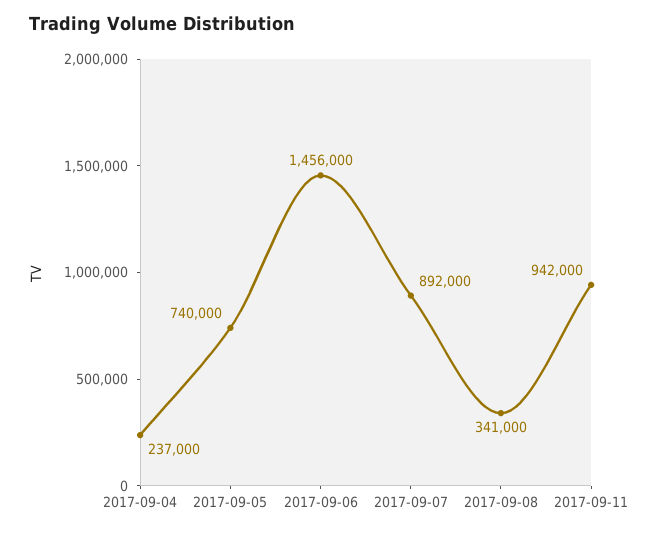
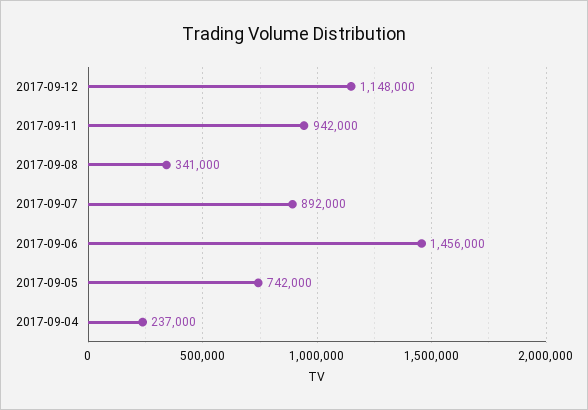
2017-09-05: 740000 -> 742000
2017-09-12: none -> 1148000

